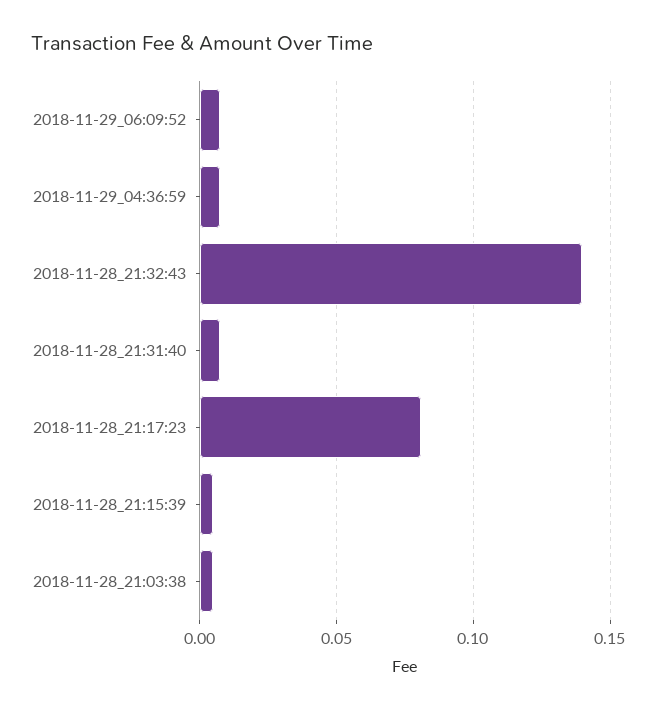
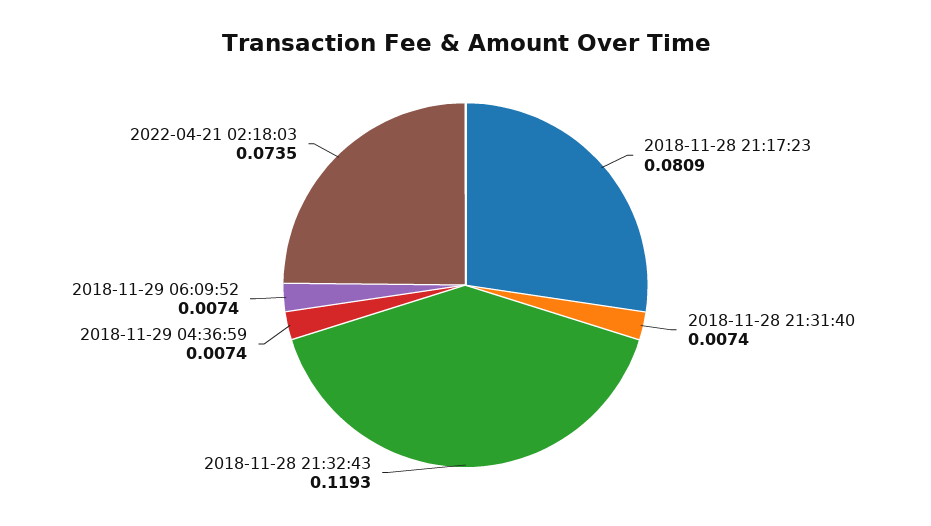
2018-11-28_21:32:43: 0.14 -> 0.1193
2018-11-28_21:15:39: 0.005 -> none
2018-11-28_21:03:38: 0.005 -> none
2022-04-21 02:18:03: none -> 0.0735

